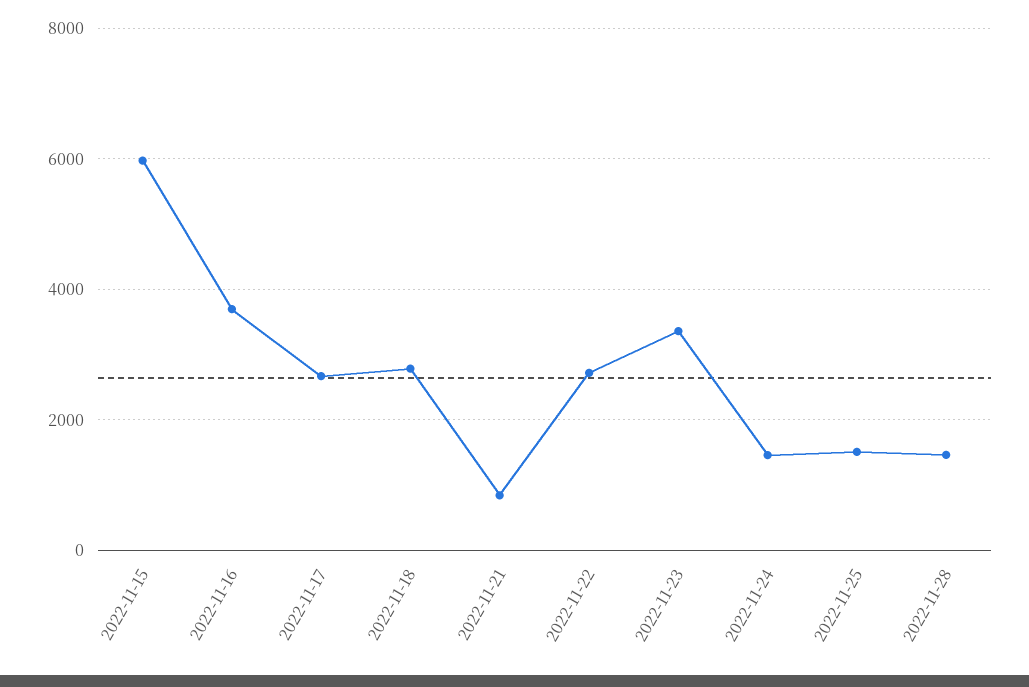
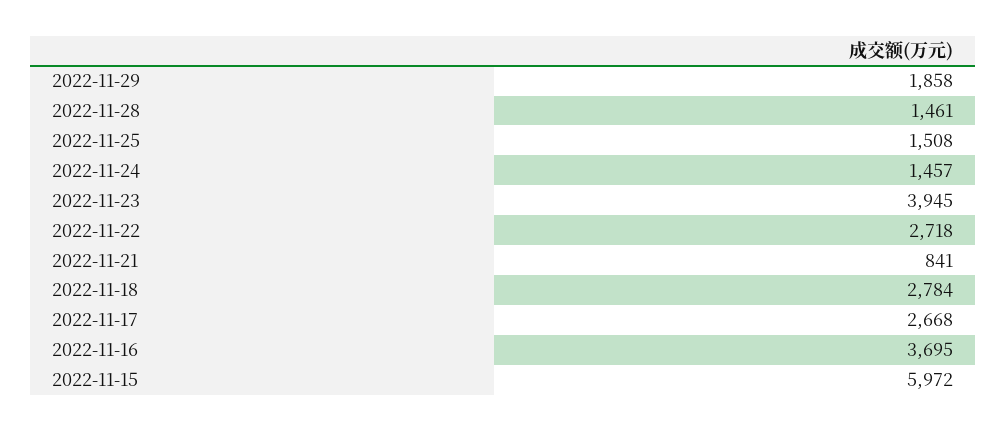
2022-11-23: 3400 -> 3945
2022-11-29: none -> 1858

